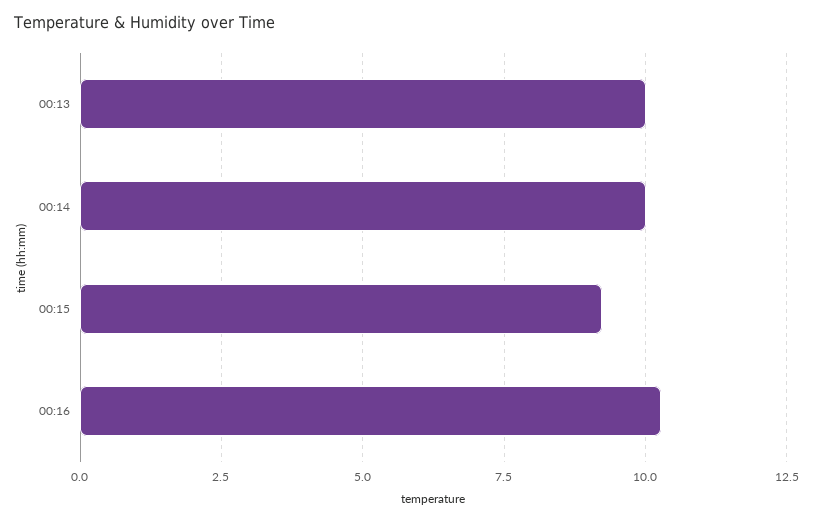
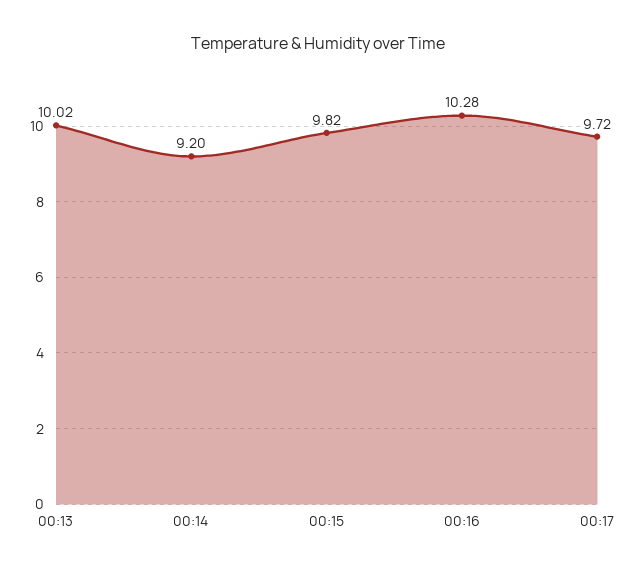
00:14: 10 -> 9.2
00:15: 9.25 -> 9.82
00:17: none -> 9.72

